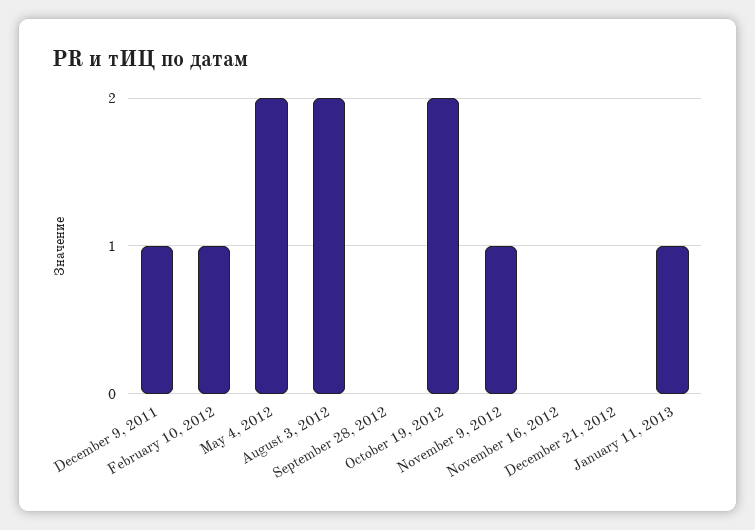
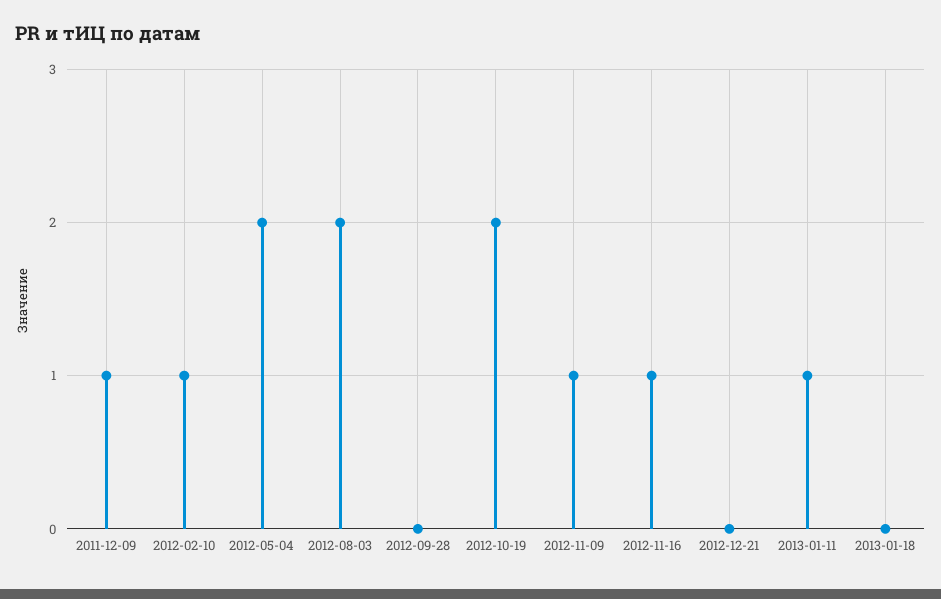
November 16, 2012: 0 -> 1
2013-01-18: none -> 0

